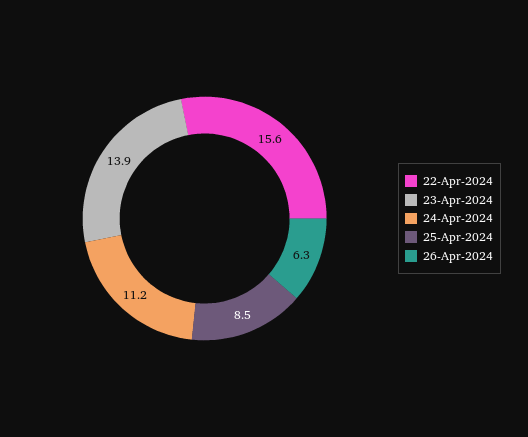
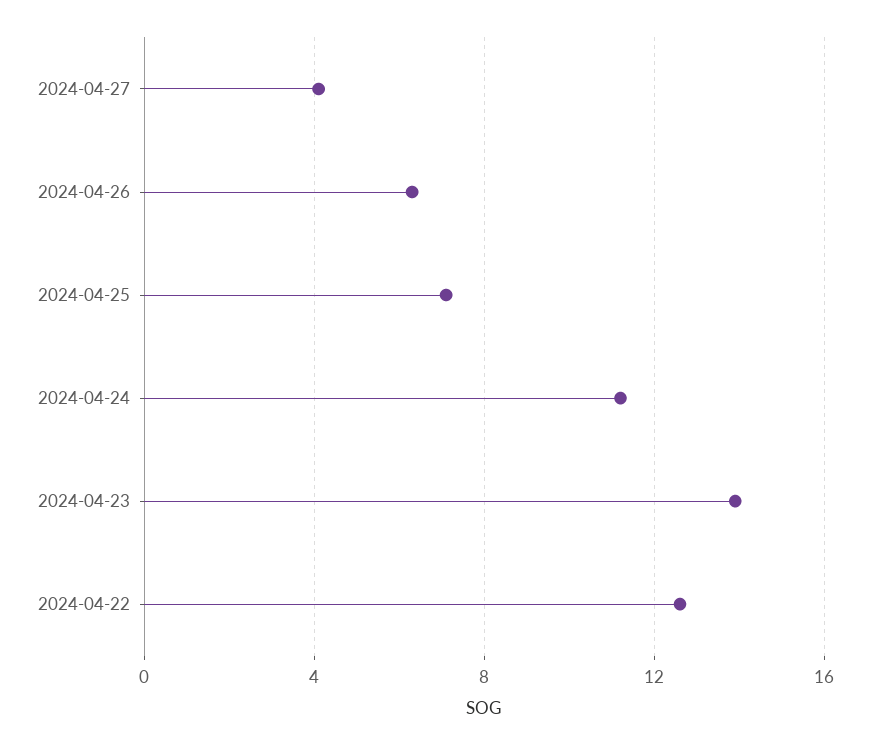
22-Apr-2024: 15.6 -> 12.5
25-Apr-2024: 8.5 -> 7
2024-04-27: none -> 4

